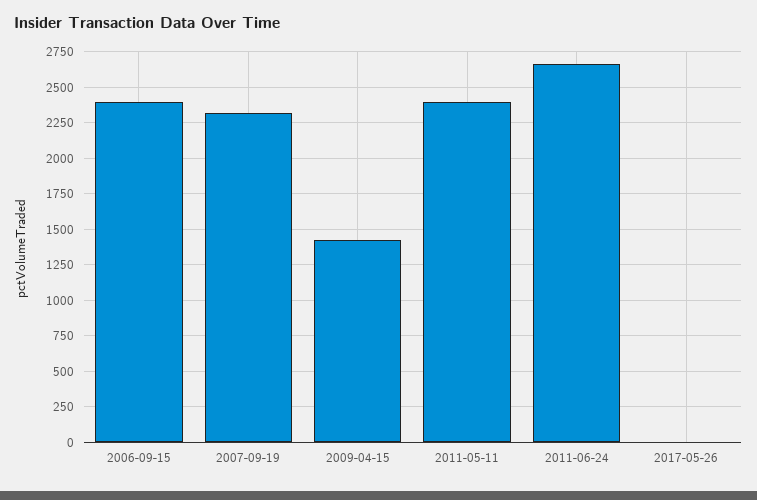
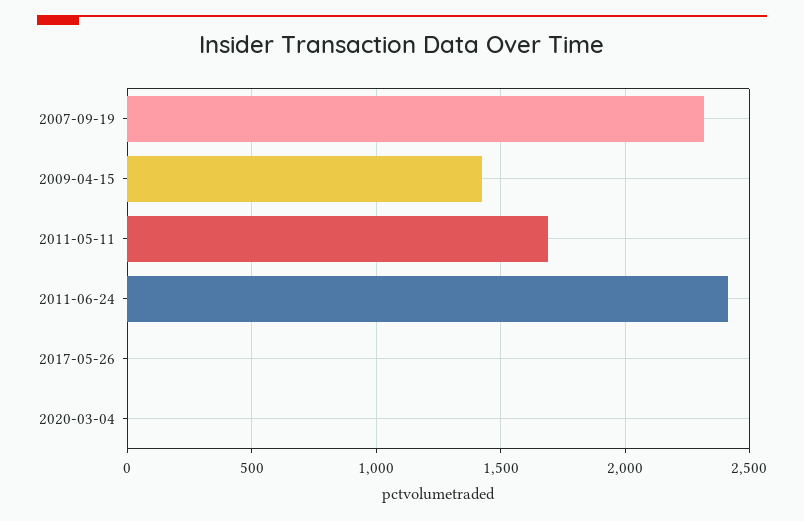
2006-09-15: 2400 -> none
2011-05-11: 2400 -> 1700
2011-06-24: 2650 -> 2400
2020-03-04: none -> 0

